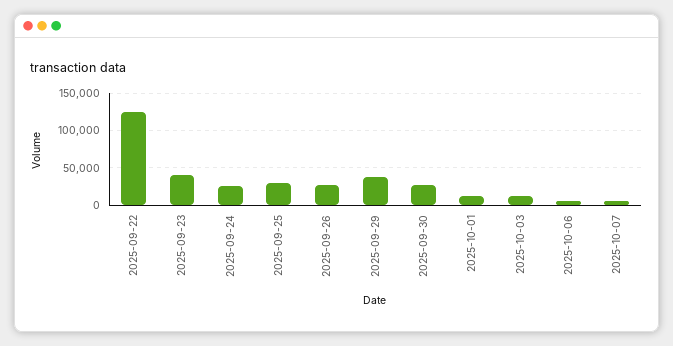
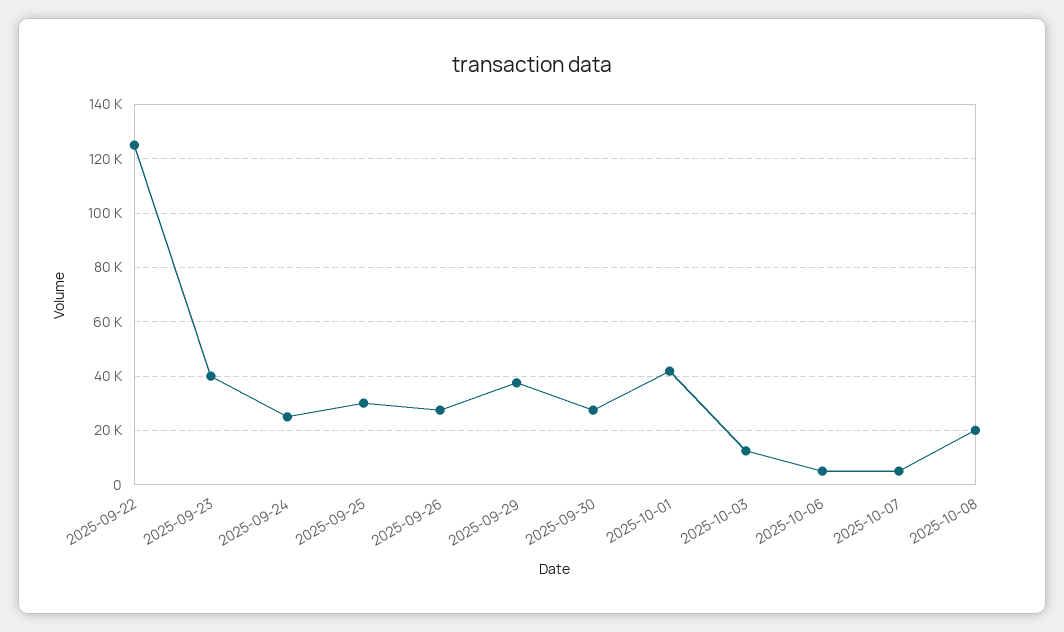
2025-10-01: 10000 -> 42500
2025-10-08: none -> 20000

